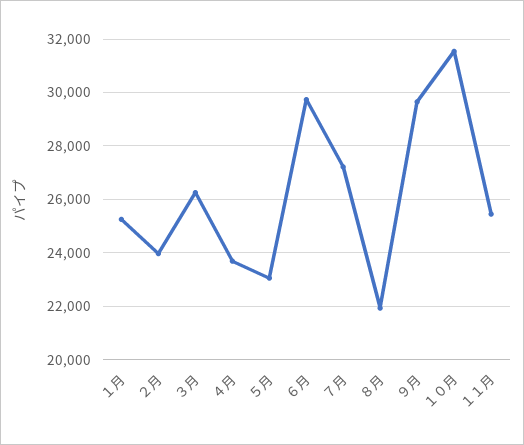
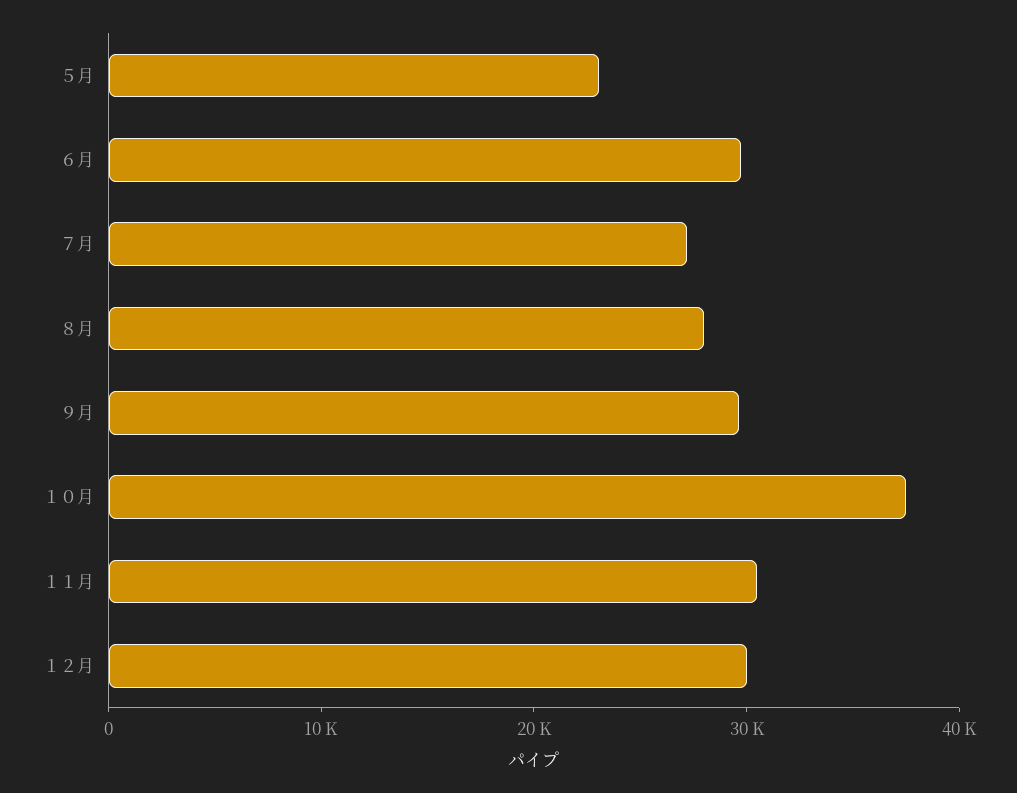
１月: 25250 -> none
２月: 24000 -> none
３月: 26250 -> none
４月: 23750 -> none
８月: 22000 -> 28000
１０月: 31500 -> 38000
１１月: 25500 -> 30000
１２月: none -> 30000

